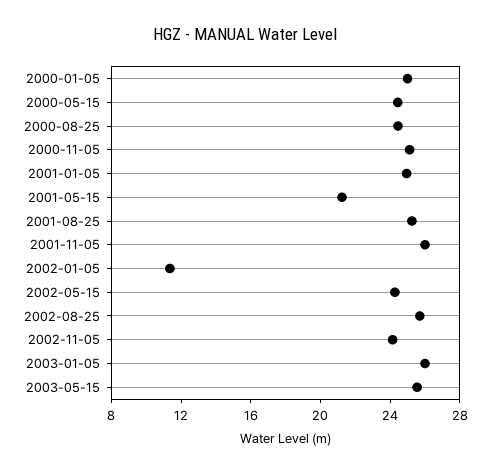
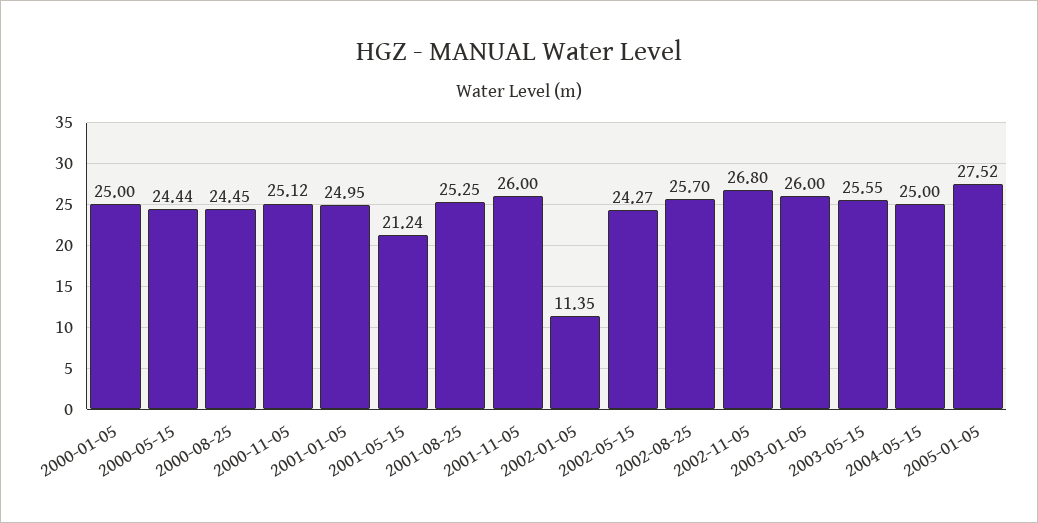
2002-11-05: 24 -> 26.8
2004-05-15: none -> 25
2005-01-05: none -> 27.52

